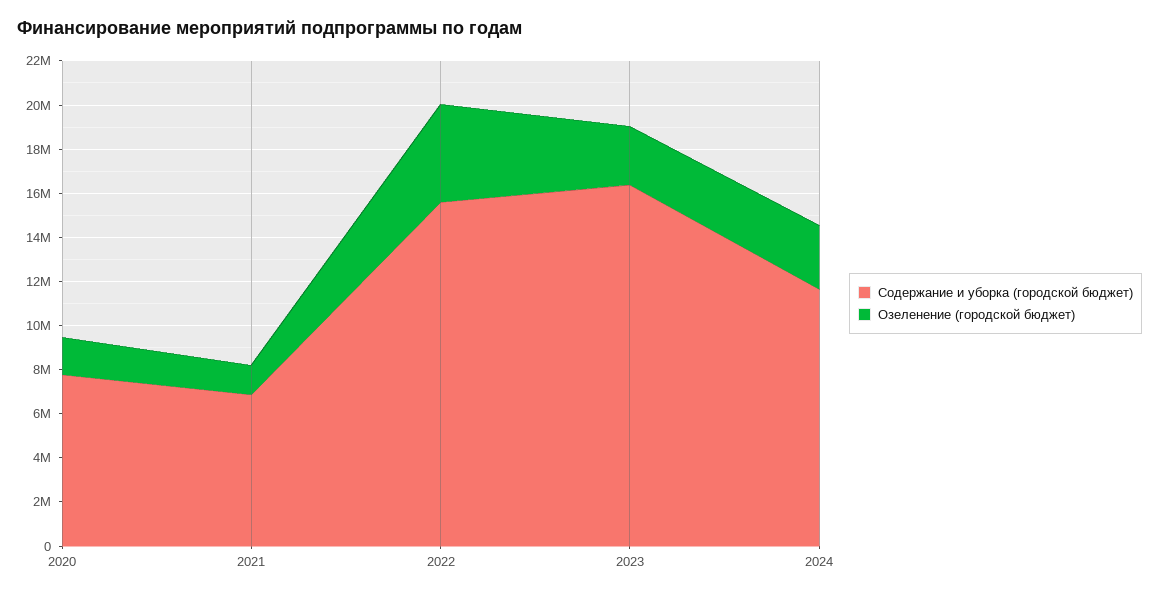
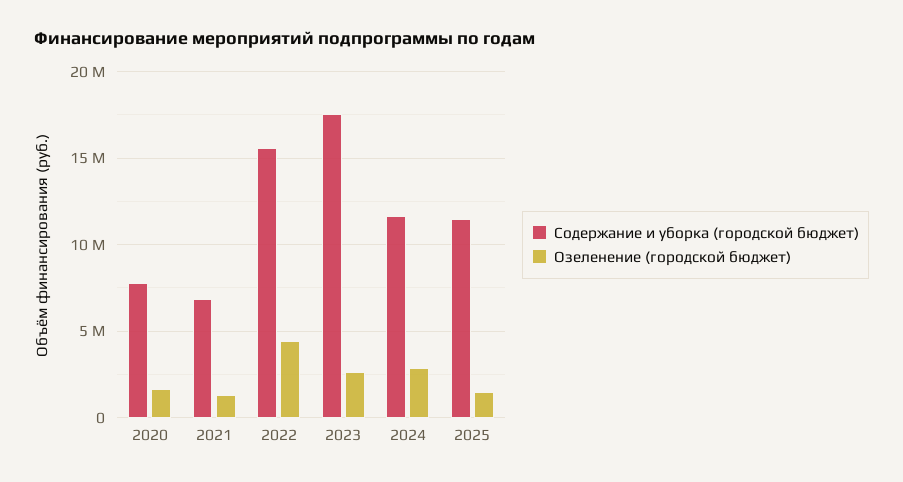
Содержание и уборка (городской бюджет), 2023: 16500000 -> 17500000
Содержание и уборка (городской бюджет), 2025: none -> 11500000
Озеленение (городской бюджет), 2025: none -> 1500000

